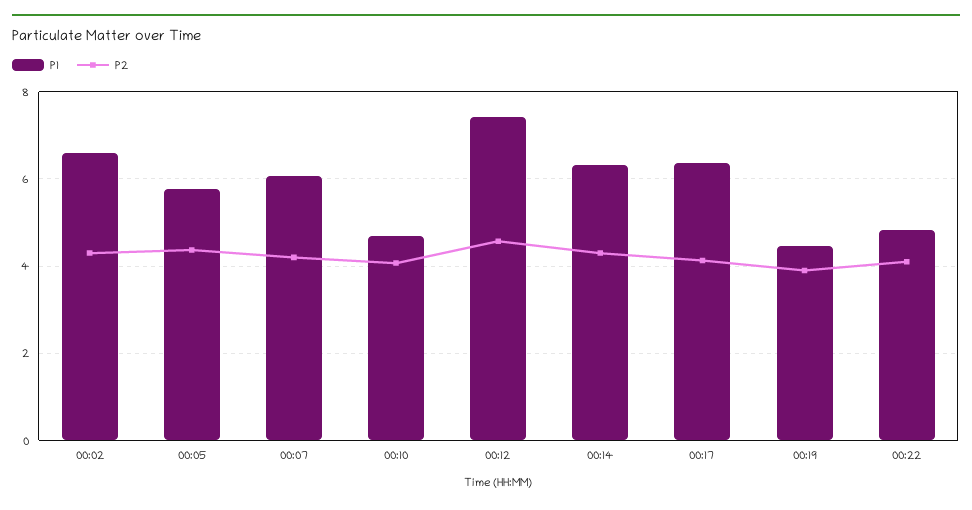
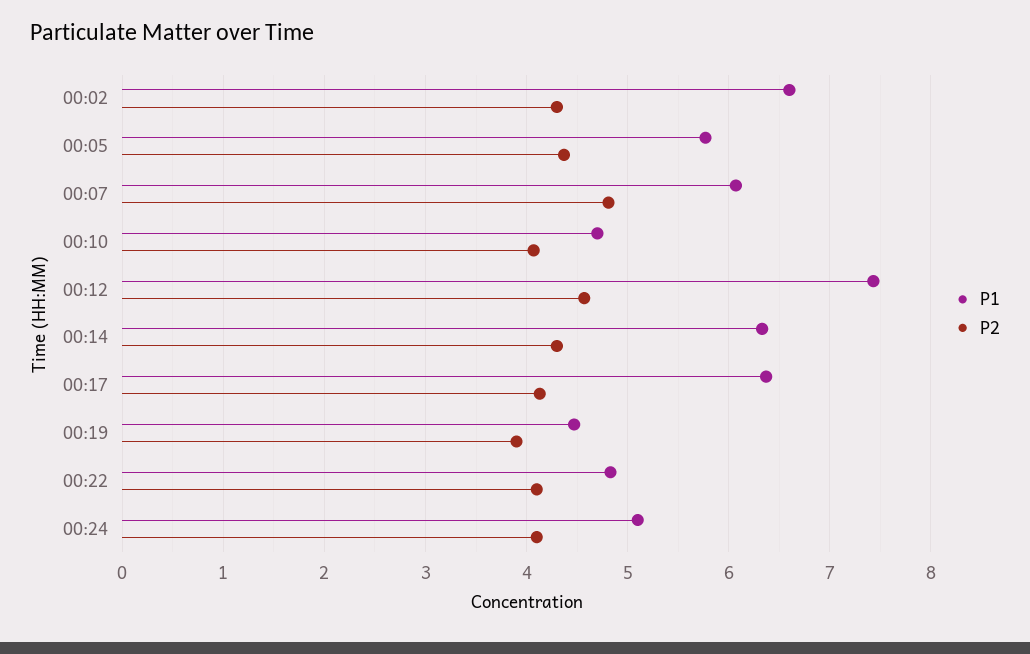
P2, 00:07: 4.2 -> 4.8
P1, 00:24: none -> 5.1
P2, 00:24: none -> 4.1

